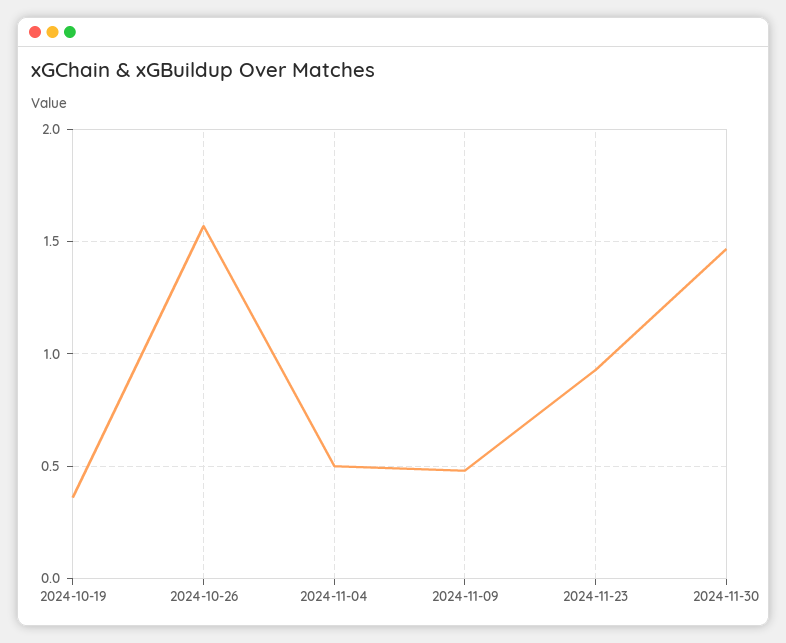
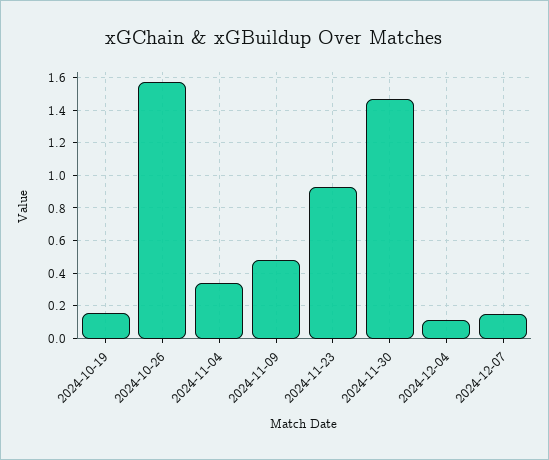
2024-10-19: 0.35 -> 0.15
2024-11-04: 0.5 -> 0.35
2024-12-04: none -> 0.1
2024-12-07: none -> 0.15

